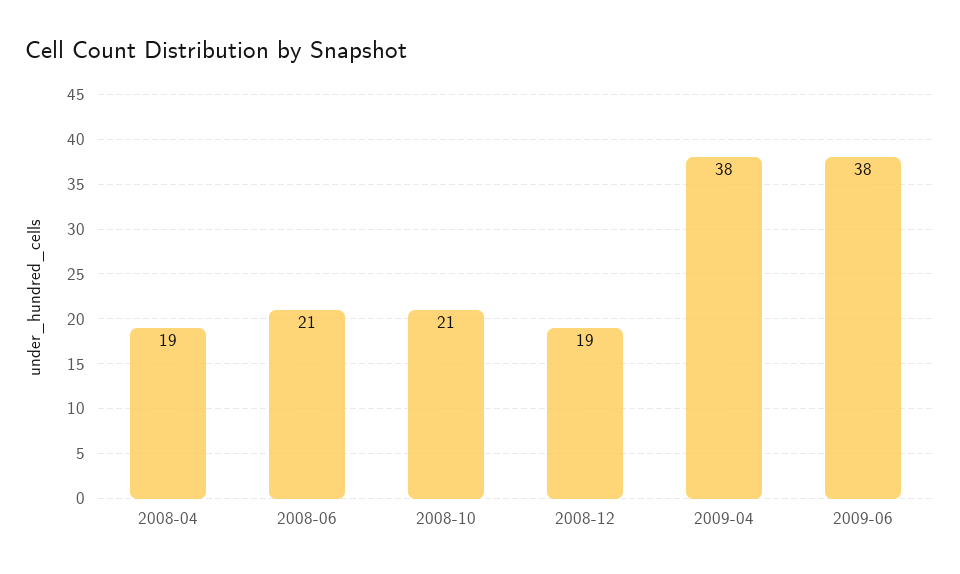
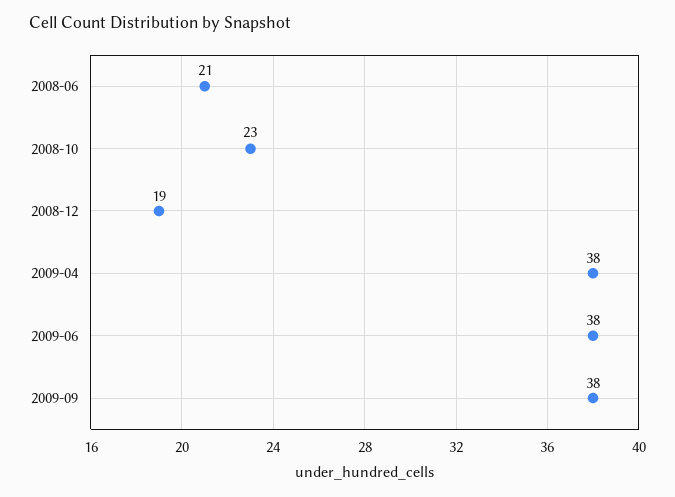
2008-04: 19 -> none
2008-10: 21 -> 23
2009-09: none -> 38

